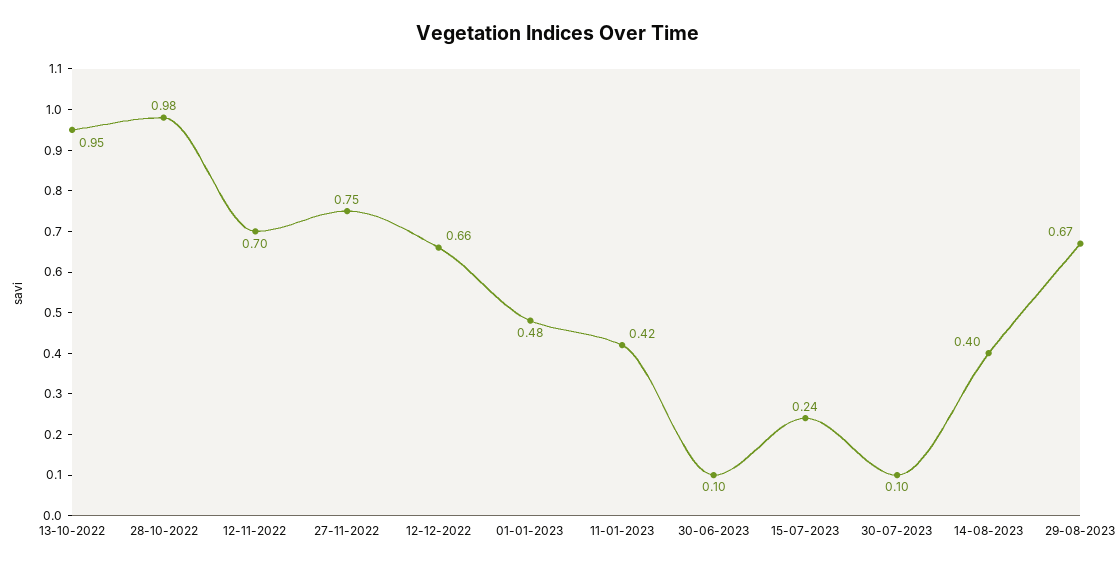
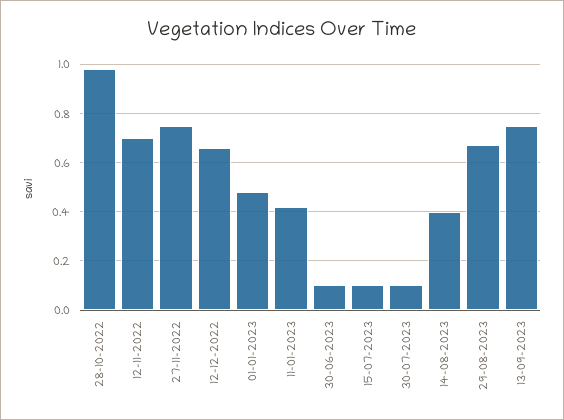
13-10-2022: 0.95 -> none
15-07-2023: 0.24 -> 0.1
13-09-2023: none -> 0.75

